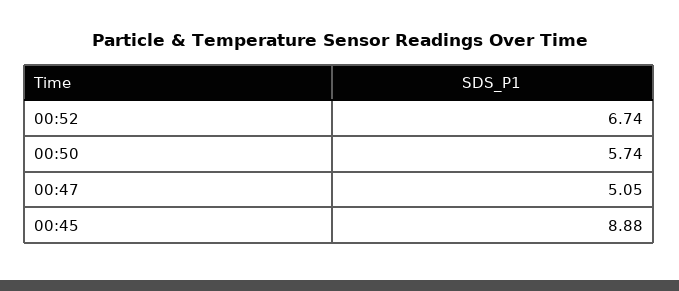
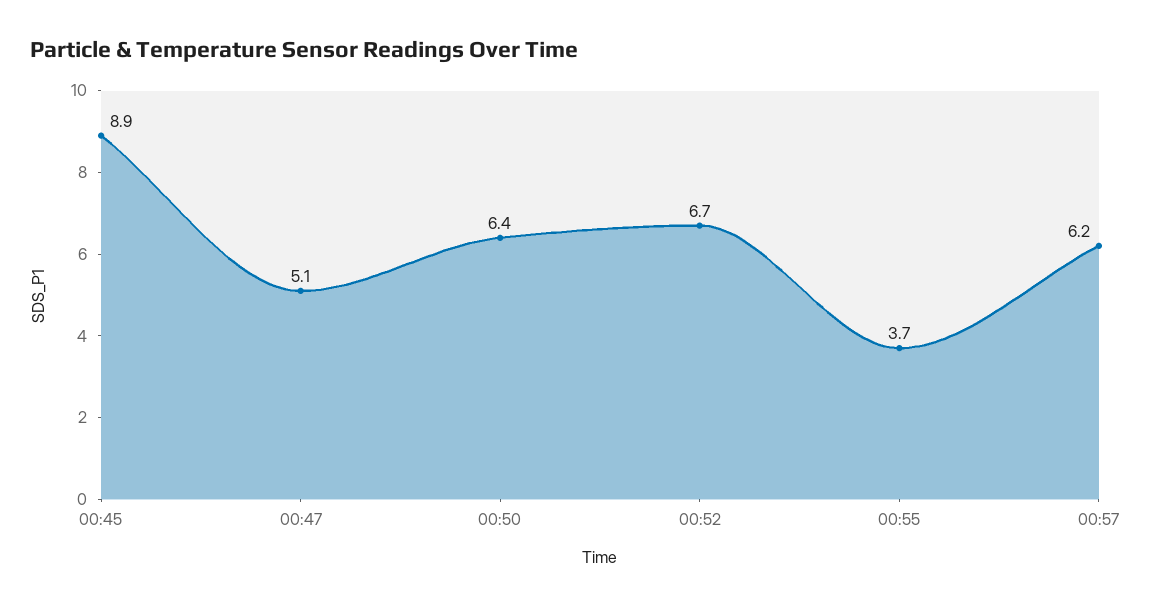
00:50: 5.74 -> 6.4
00:55: none -> 3.7
00:57: none -> 6.2

